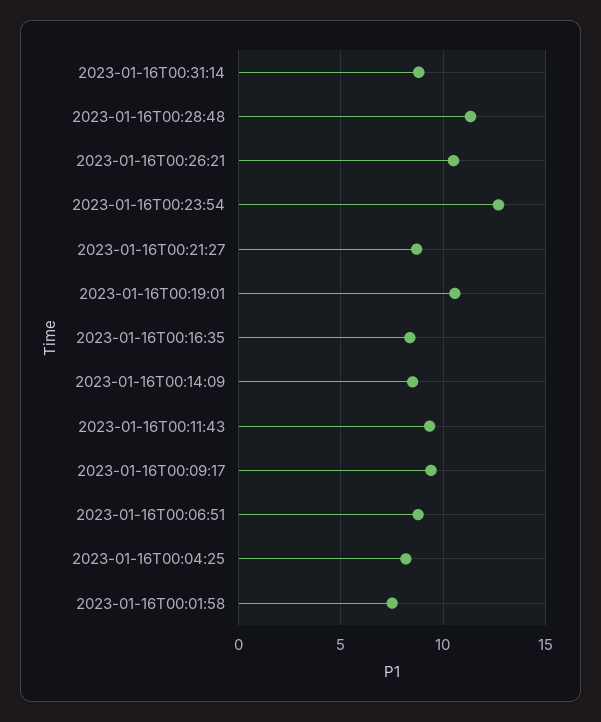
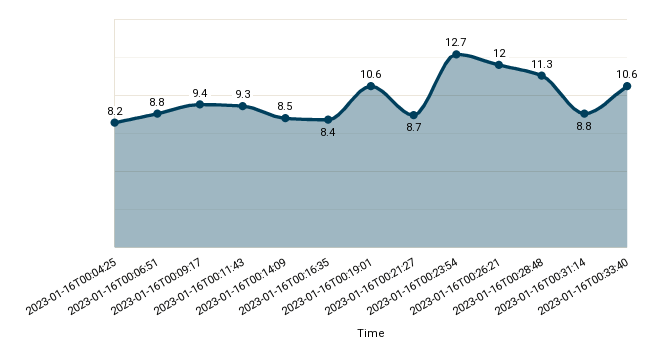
2023-01-16T00:26:21: 10.5 -> 12
2023-01-16T00:01:58: 7.5 -> none
2023-01-16T00:33:40: none -> 10.6

